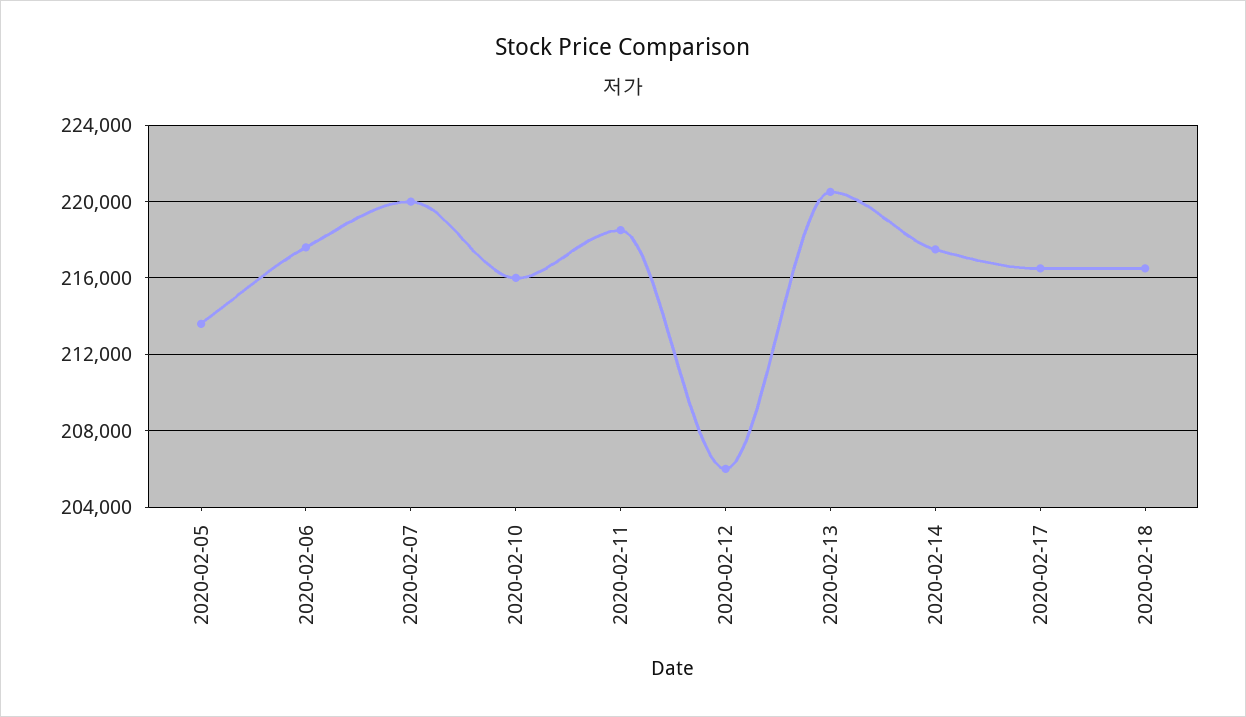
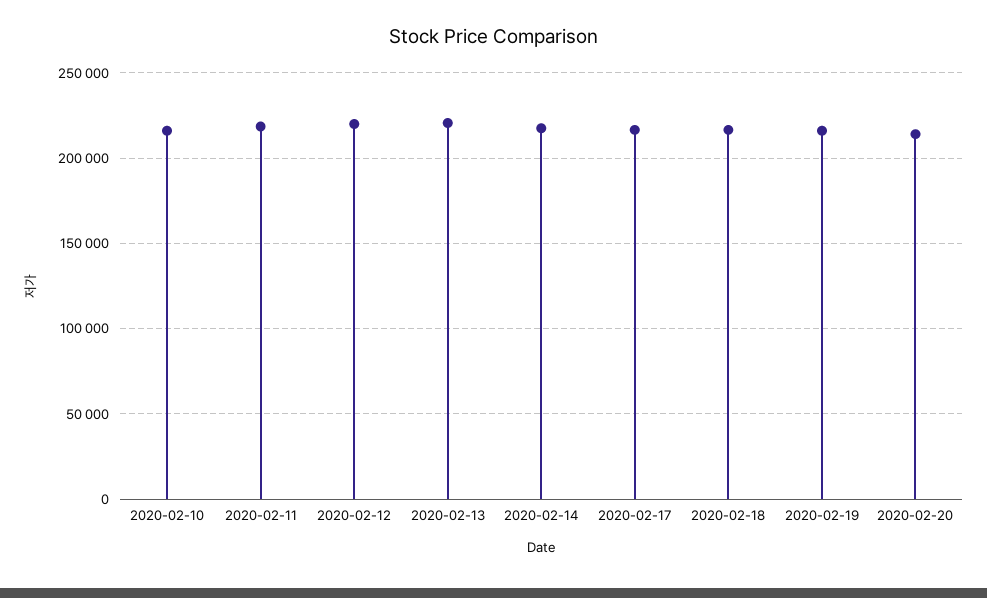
2020-02-05: 213500 -> none
2020-02-06: 217500 -> none
2020-02-07: 220000 -> none
2020-02-12: 206000 -> 220000
2020-02-19: none -> 215000
2020-02-20: none -> 215000

